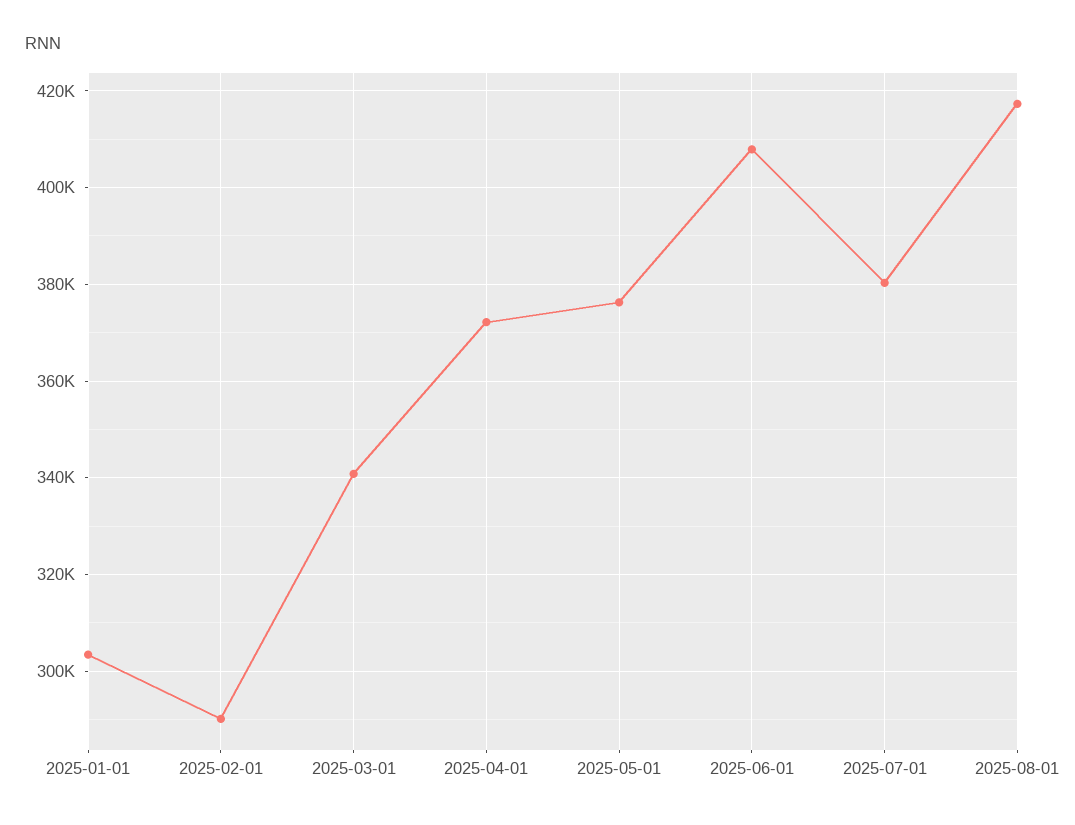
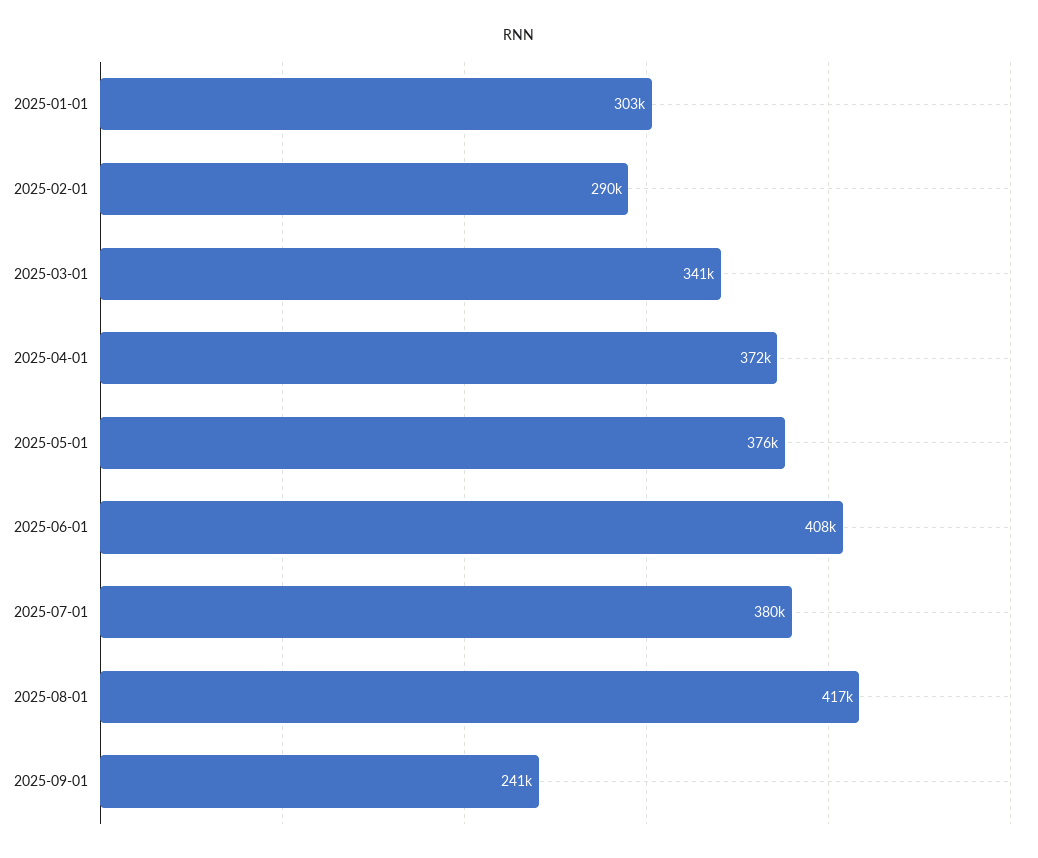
2025-09-01: none -> 241000

